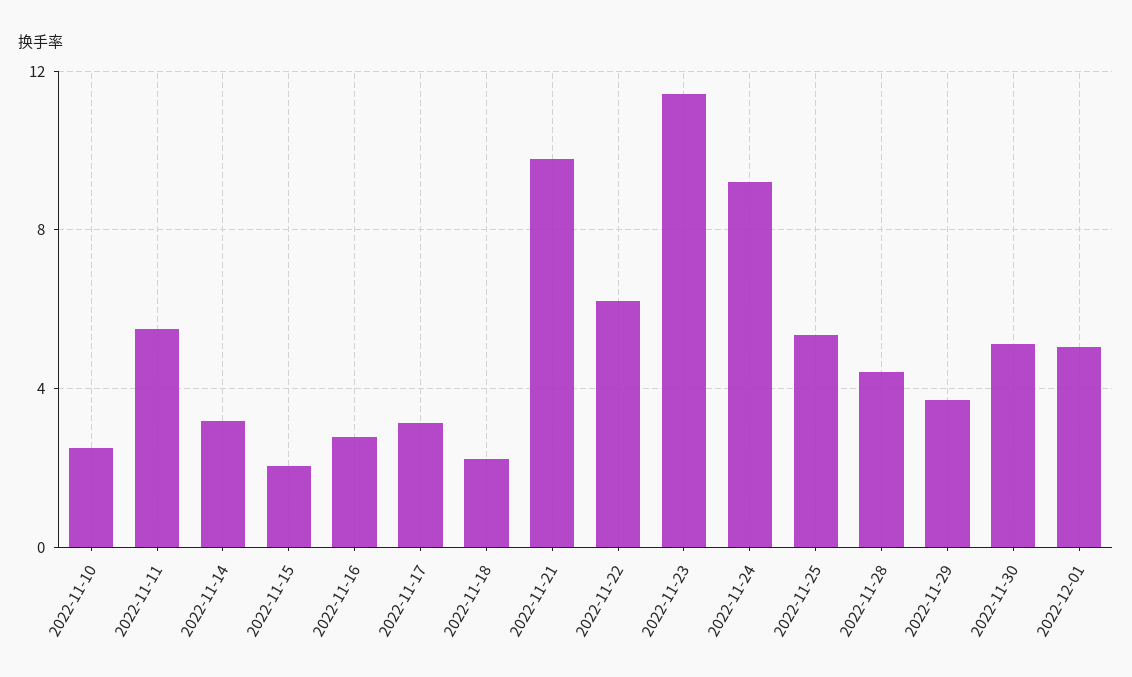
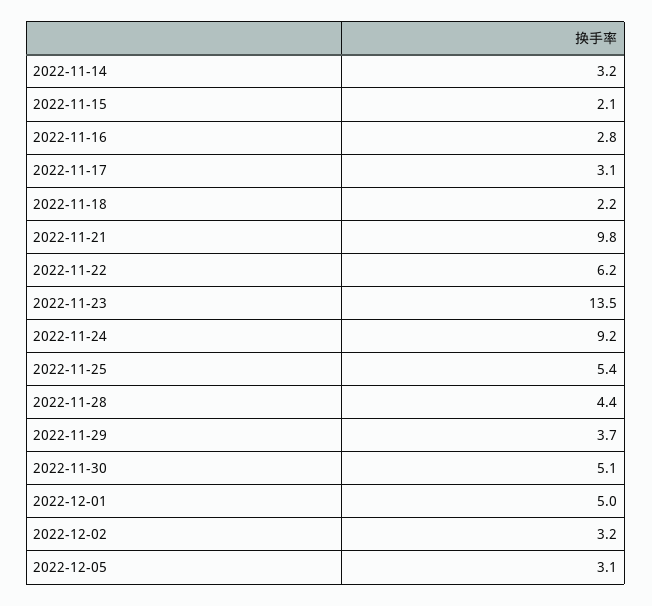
2022-11-10: 2.5 -> none
2022-11-11: 5.5 -> none
2022-11-23: 11.5 -> 13.5
2022-12-02: none -> 3.2
2022-12-05: none -> 3.1

